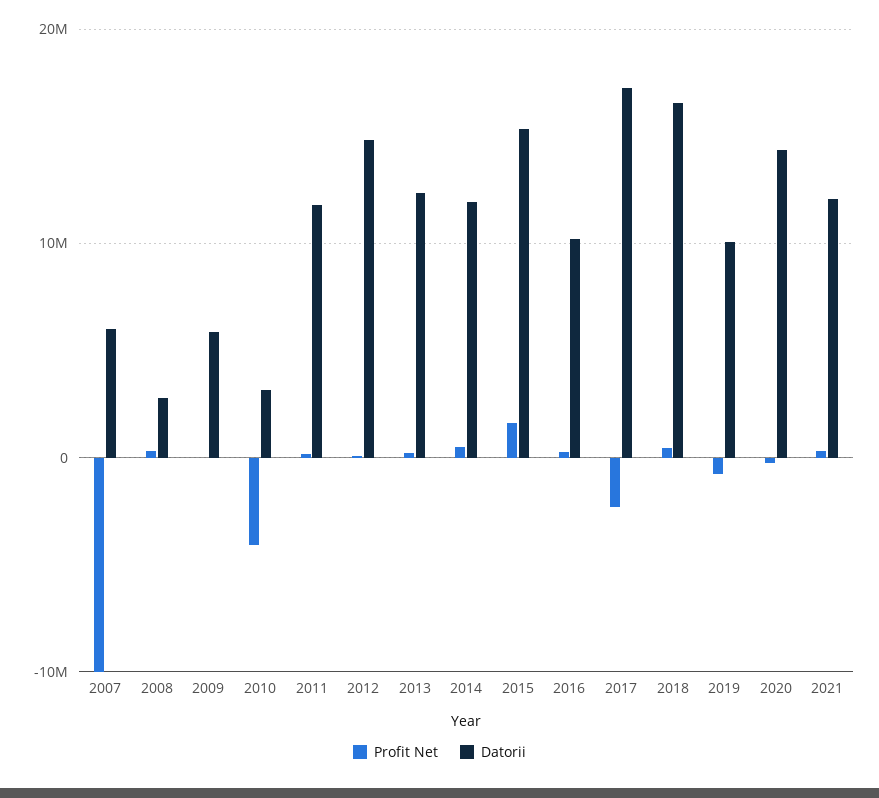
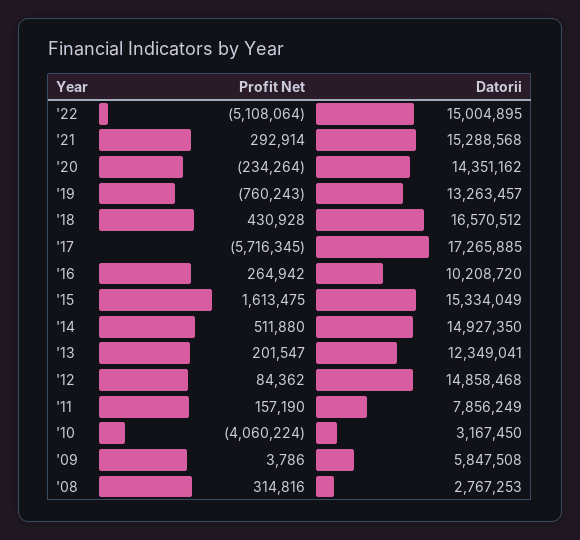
Profit Net, 2007: -10000000 -> none
Datorii, 2007: 6000000 -> none
Datorii, 2011: 12000000 -> 7856249
Datorii, 2014: 12000000 -> 14927350
Profit Net, 2017: -2000000 -> -5716345
Datorii, 2019: 10000000 -> 13263457
Datorii, 2021: 12000000 -> 15288568
Profit Net, '22: none -> -5108064
Datorii, '22: none -> 15004895

